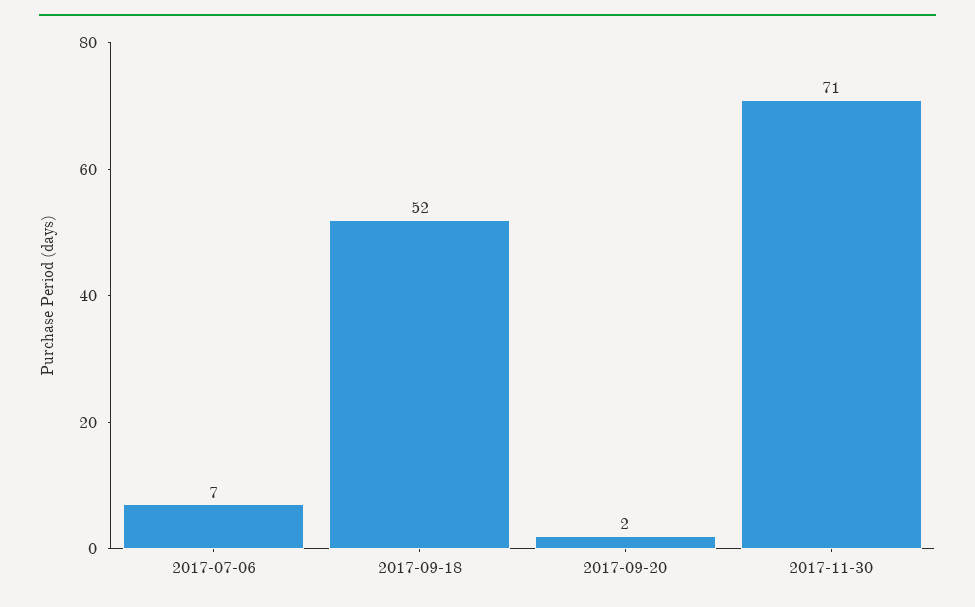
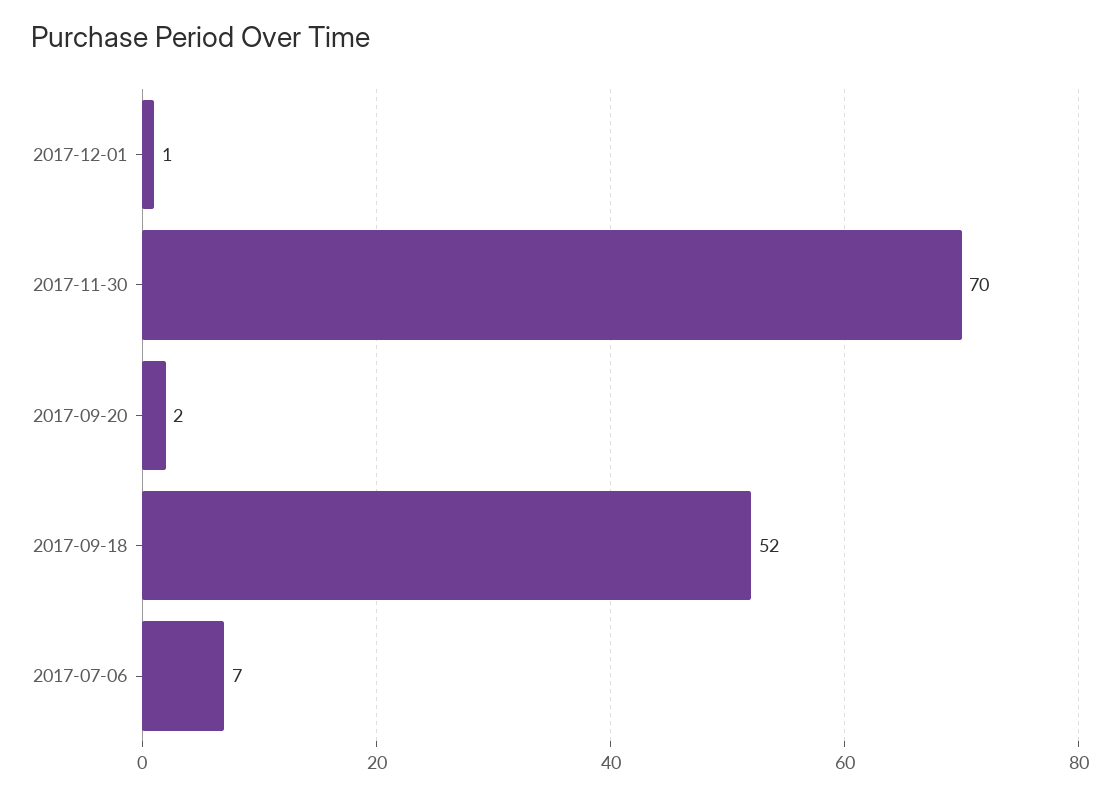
2017-11-30: 71 -> 70
2017-12-01: none -> 1

